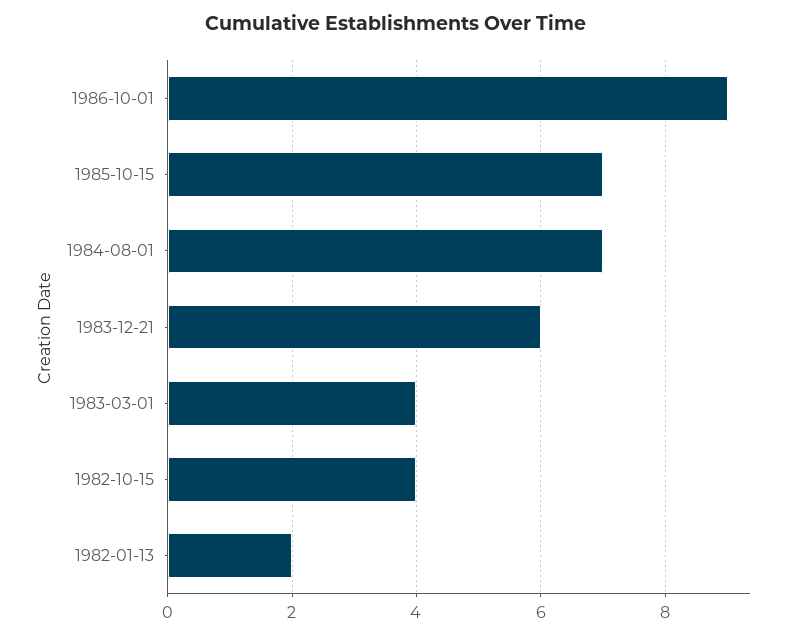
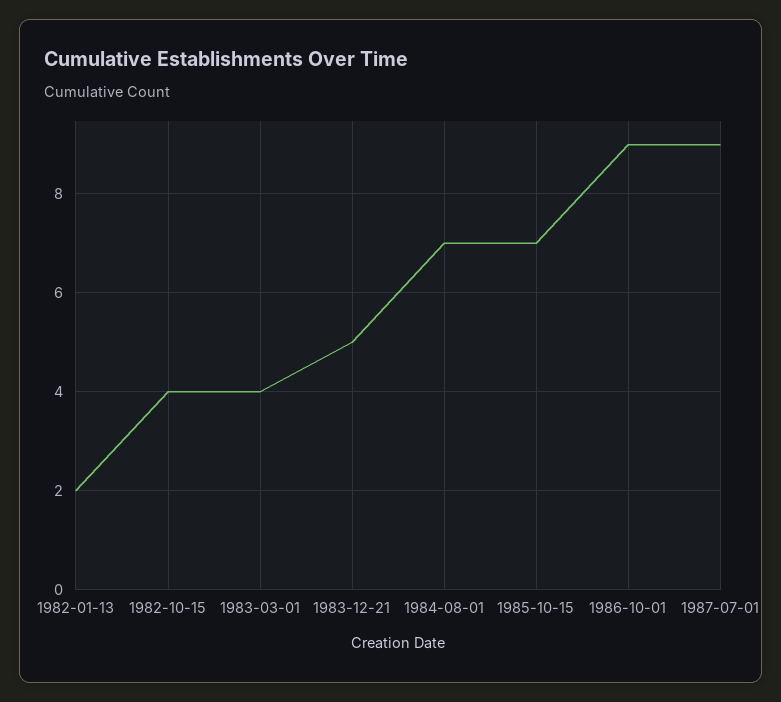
1983-12-21: 6 -> 5
1987-07-01: none -> 9

